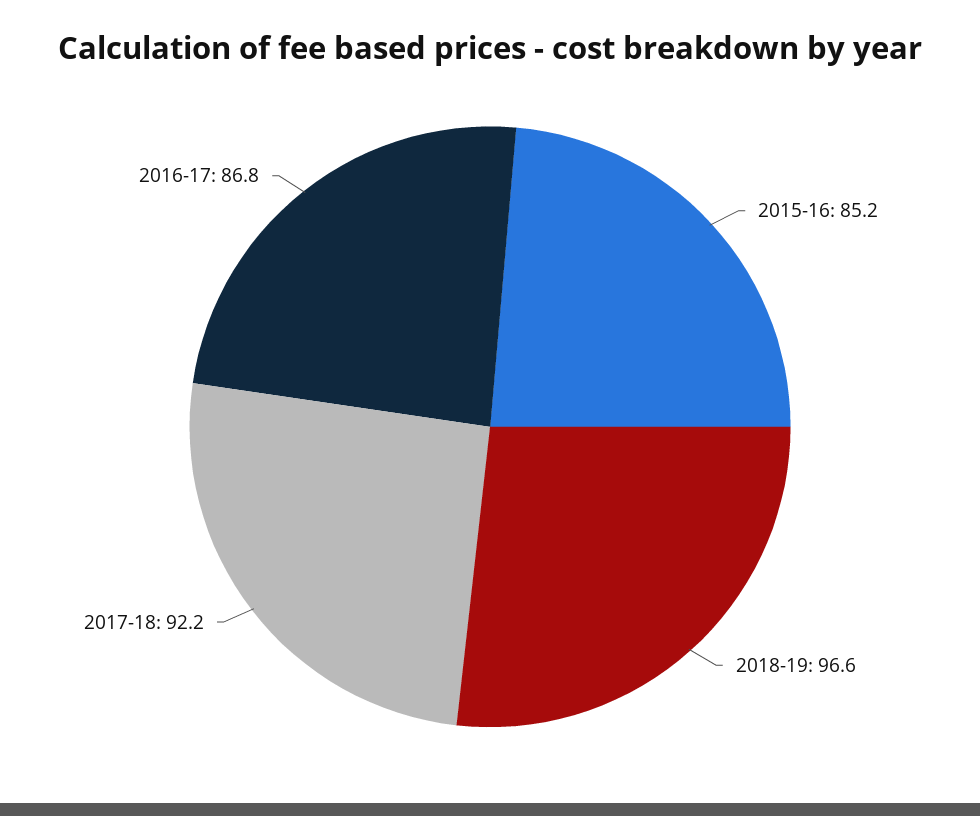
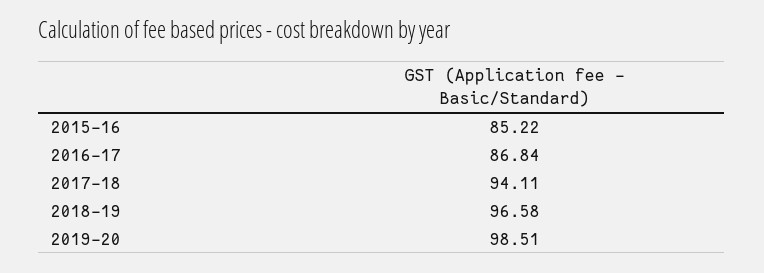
2017-18: 92.2 -> 94.11
2019-20: none -> 98.51

